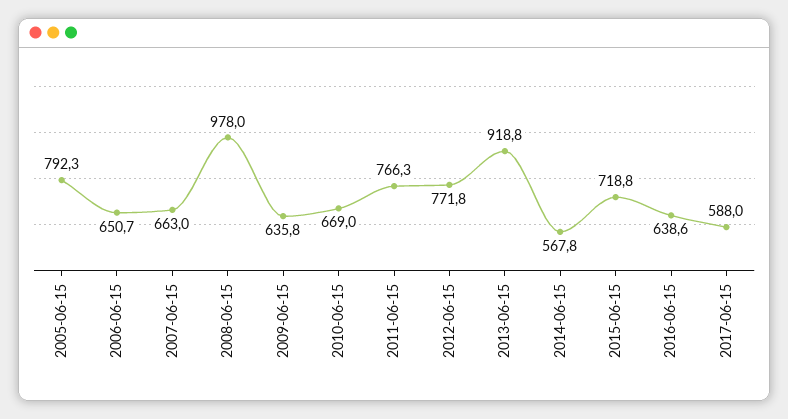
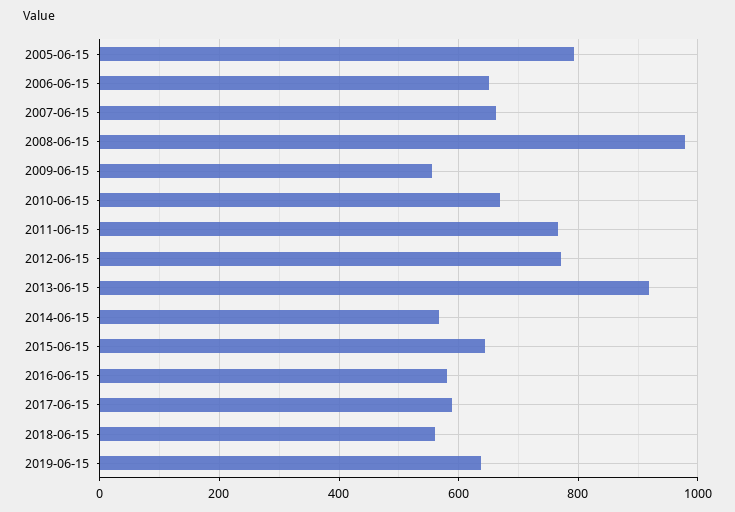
2009-06-15: 635.8 -> 560
2015-06-15: 718.8 -> 640
2016-06-15: 638.6 -> 580
2018-06-15: none -> 560
2019-06-15: none -> 640

